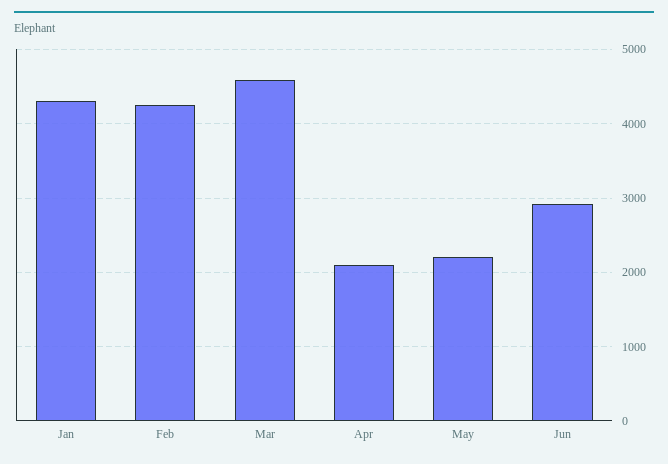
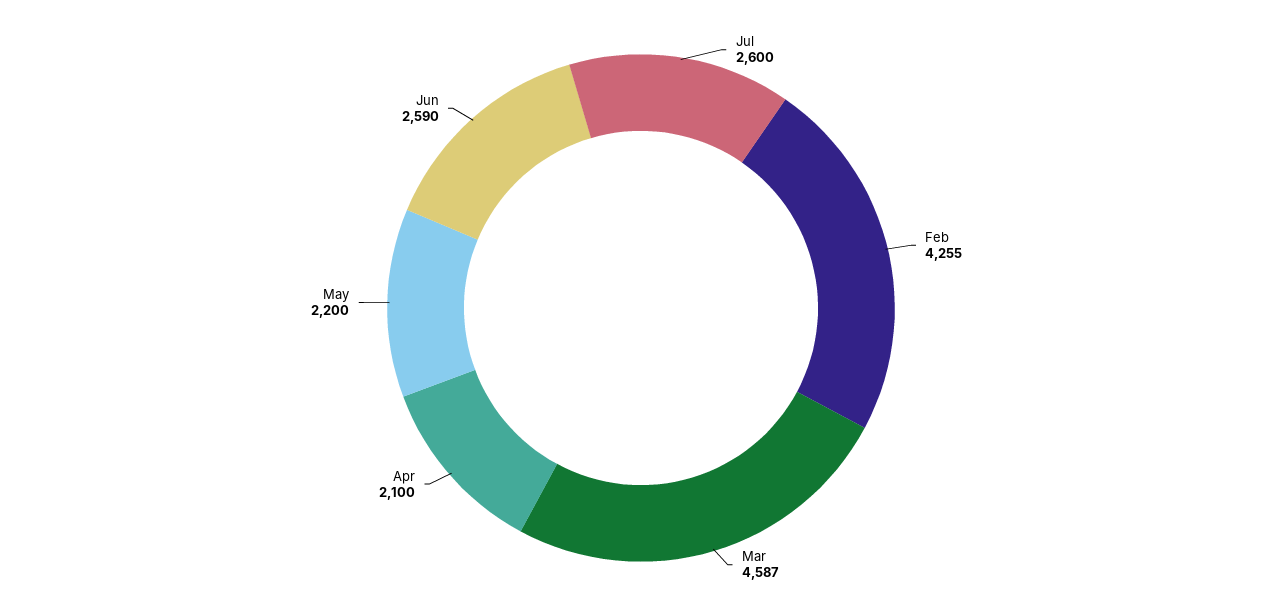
Jan: 4300 -> none
Jun: 2900 -> 2590
Jul: none -> 2600

